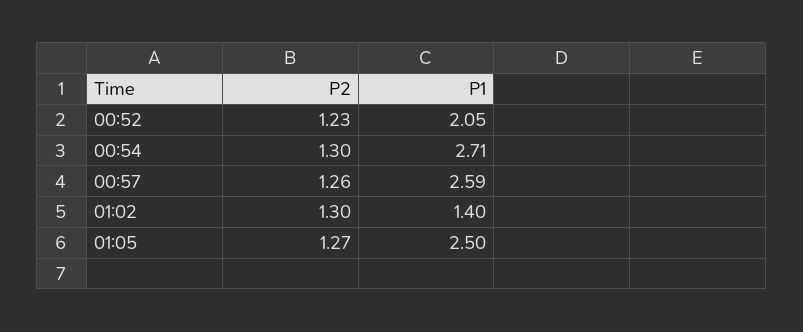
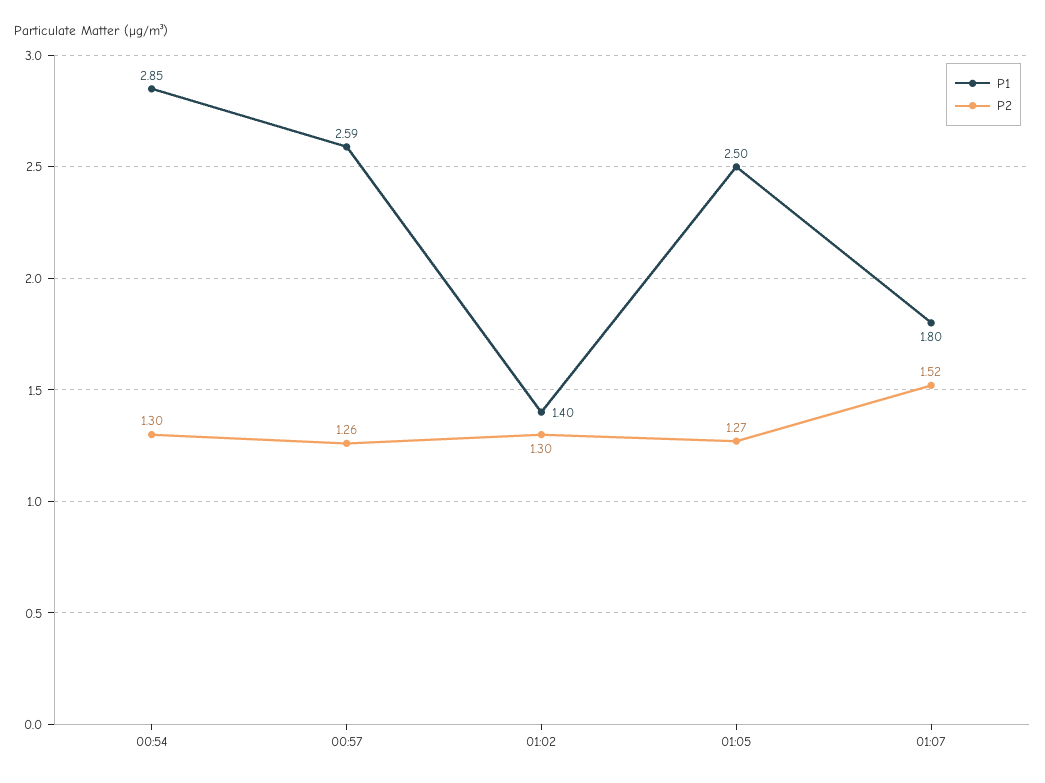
P2, 00:52: 1.23 -> none
P1, 00:52: 2.05 -> none
P1, 00:54: 2.71 -> 2.85
P1, 01:07: none -> 1.8
P2, 01:07: none -> 1.52

